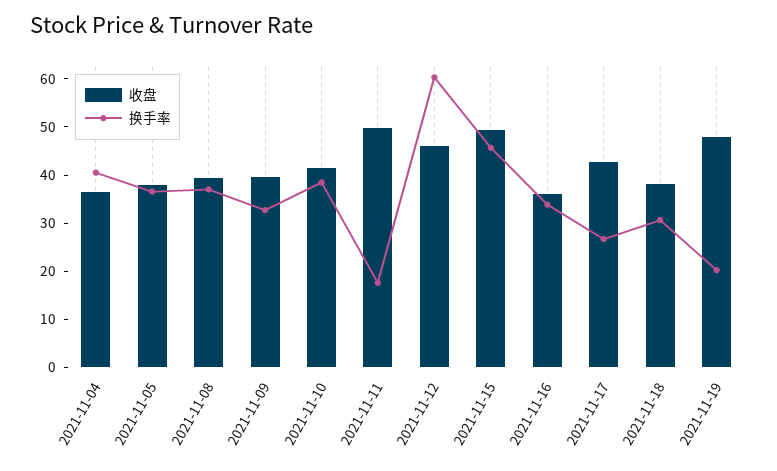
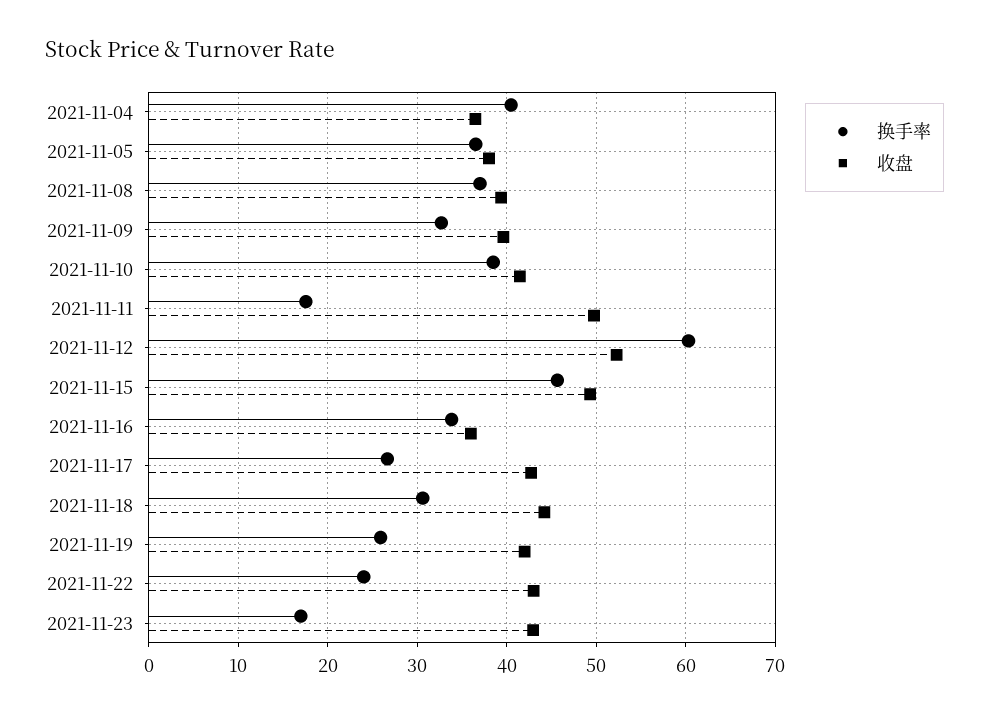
收盘, 2021-11-12: 46 -> 52
收盘, 2021-11-18: 38 -> 44
收盘, 2021-11-19: 48 -> 42
换手率, 2021-11-19: 20 -> 26
换手率, 2021-11-22: none -> 24
收盘, 2021-11-22: none -> 43
换手率, 2021-11-23: none -> 17
收盘, 2021-11-23: none -> 43

